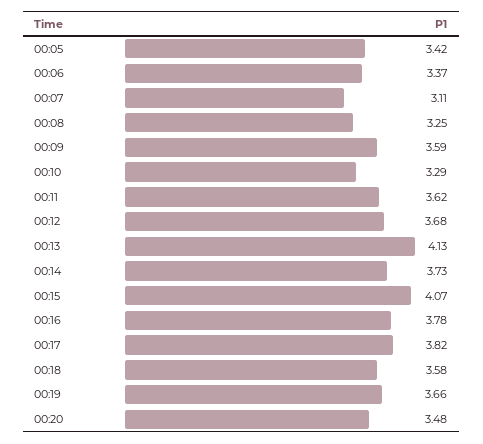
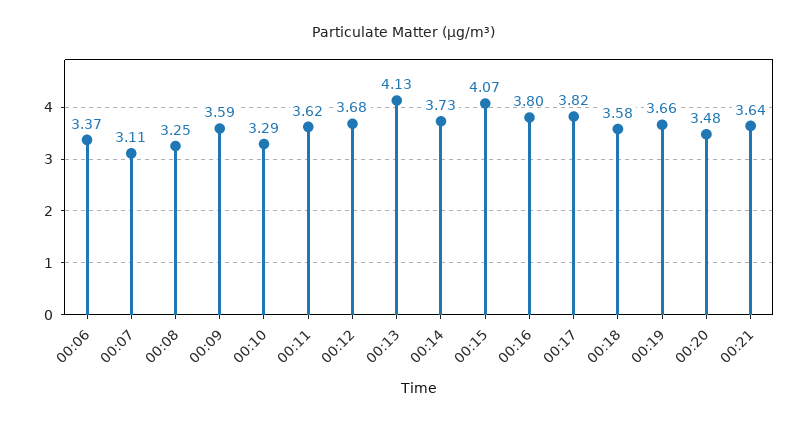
00:05: 3.42 -> none
00:16: 3.78 -> 3.8
00:21: none -> 3.64

